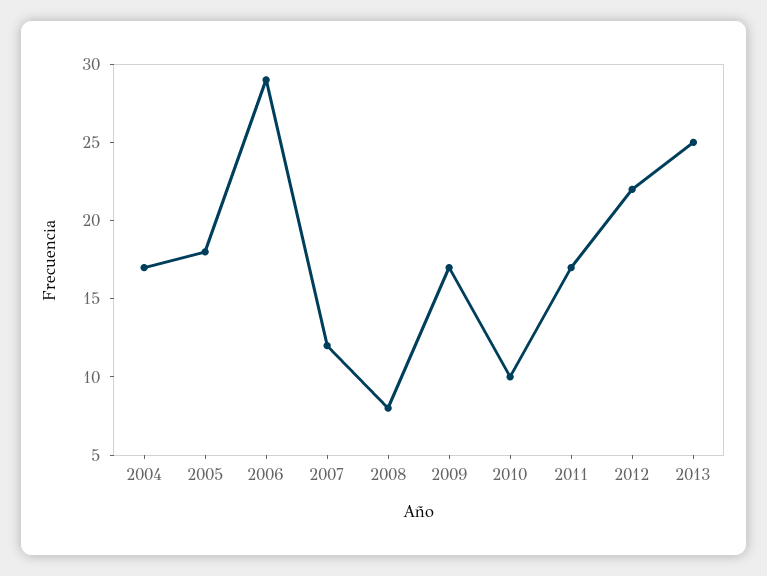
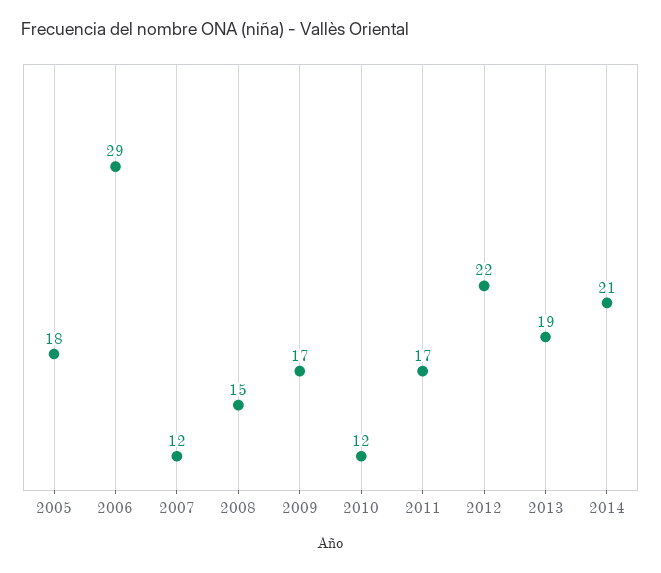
2004: 17 -> none
2008: 8 -> 15
2010: 10 -> 12
2013: 25 -> 19
2014: none -> 21

